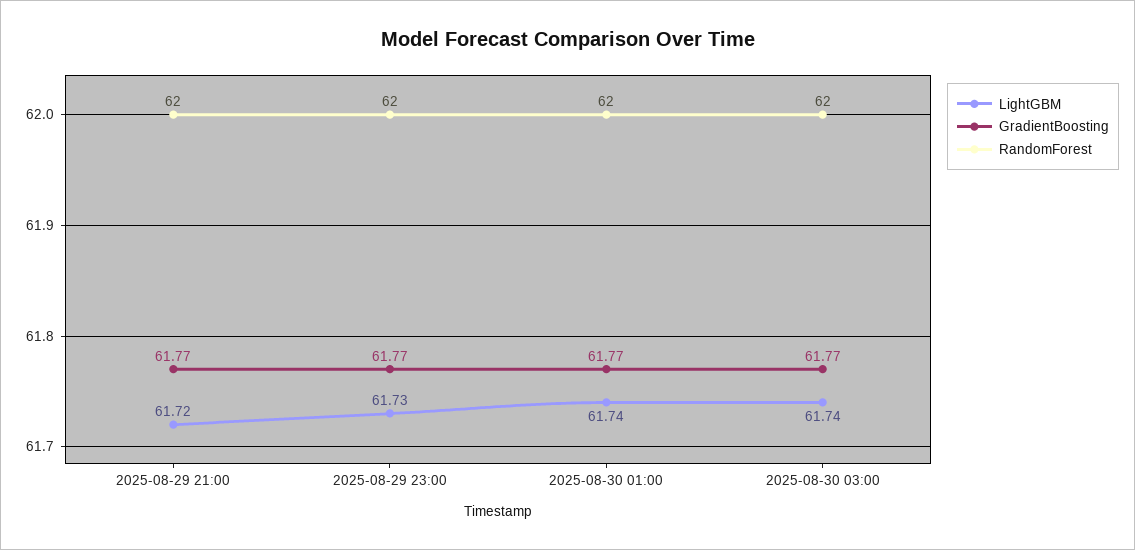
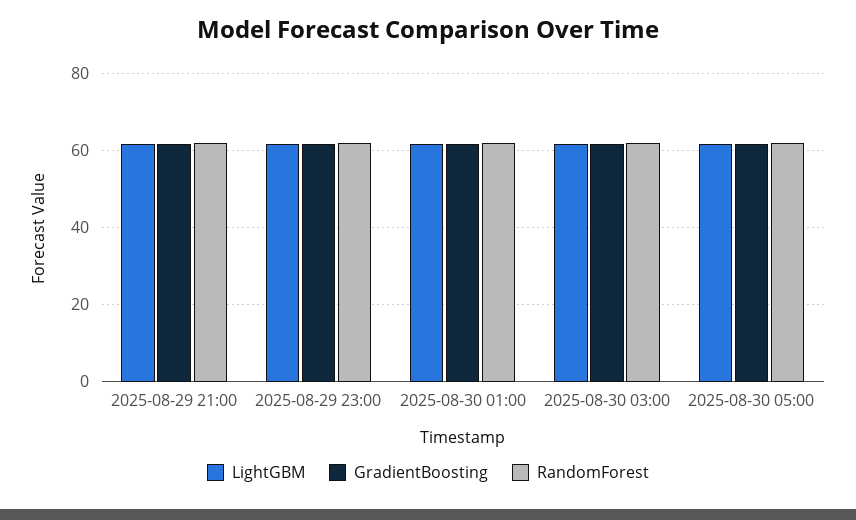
LightGBM, 2025-08-30 05:00: none -> 62
GradientBoosting, 2025-08-30 05:00: none -> 62
RandomForest, 2025-08-30 05:00: none -> 62

